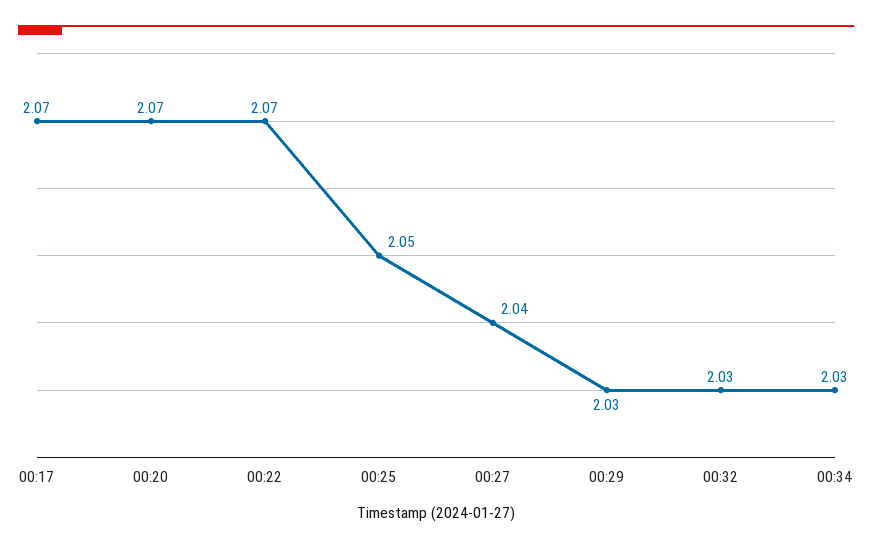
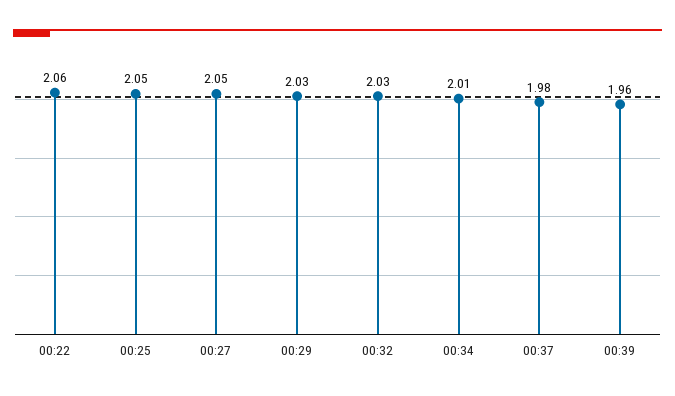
00:17: 2.07 -> none
00:20: 2.07 -> none
00:22: 2.07 -> 2.06
00:27: 2.04 -> 2.05
00:34: 2.03 -> 2.01
00:37: none -> 1.98
00:39: none -> 1.96

